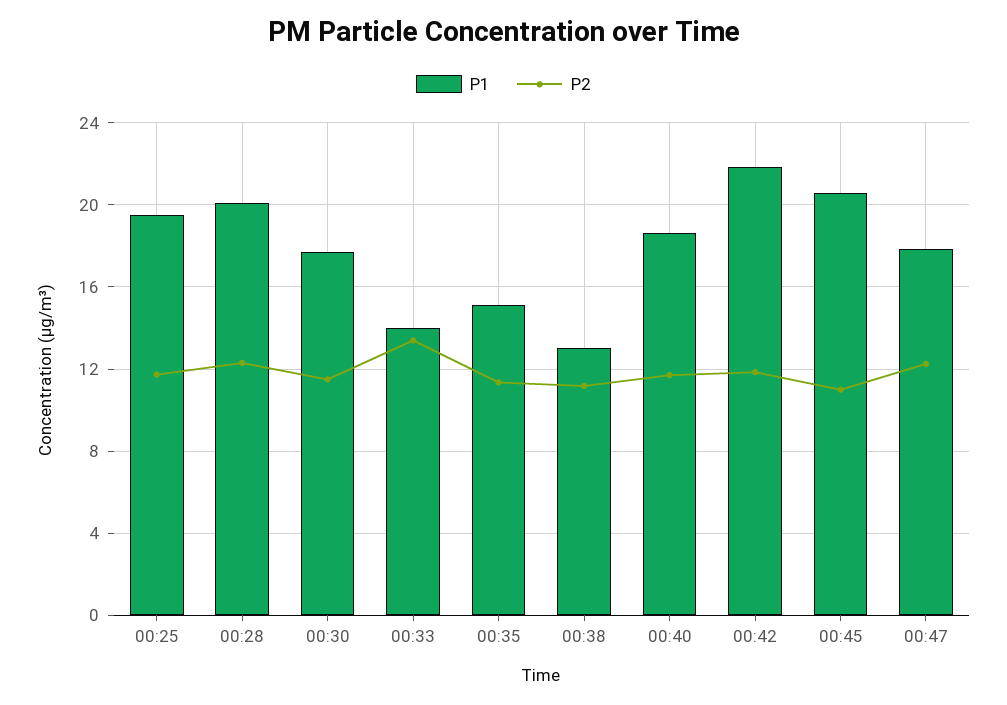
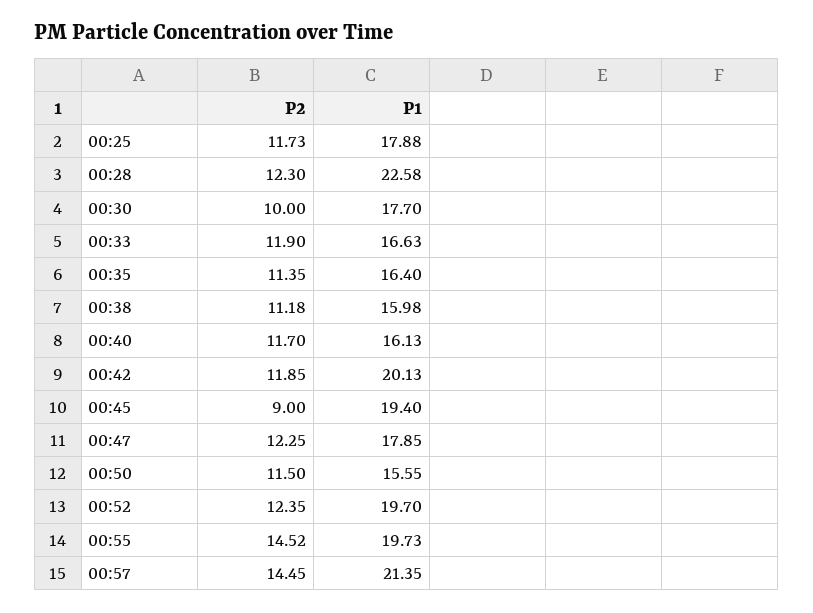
P1, 00:25: 19.5 -> 17.88
P1, 00:28: 20 -> 22.58
P2, 00:30: 11.5 -> 10
P1, 00:33: 14 -> 16.63
P2, 00:33: 13.5 -> 11.9
P1, 00:35: 15 -> 16.4
P1, 00:38: 13 -> 15.98
P1, 00:40: 18.5 -> 16.13
P1, 00:42: 22 -> 20.13
P1, 00:45: 20.5 -> 19.4
P2, 00:45: 11 -> 9
P2, 00:50: none -> 11.5
P1, 00:50: none -> 15.55
P2, 00:52: none -> 12.35
P1, 00:52: none -> 19.7
P2, 00:55: none -> 14.52
P1, 00:55: none -> 19.73
P2, 00:57: none -> 14.45
P1, 00:57: none -> 21.35

